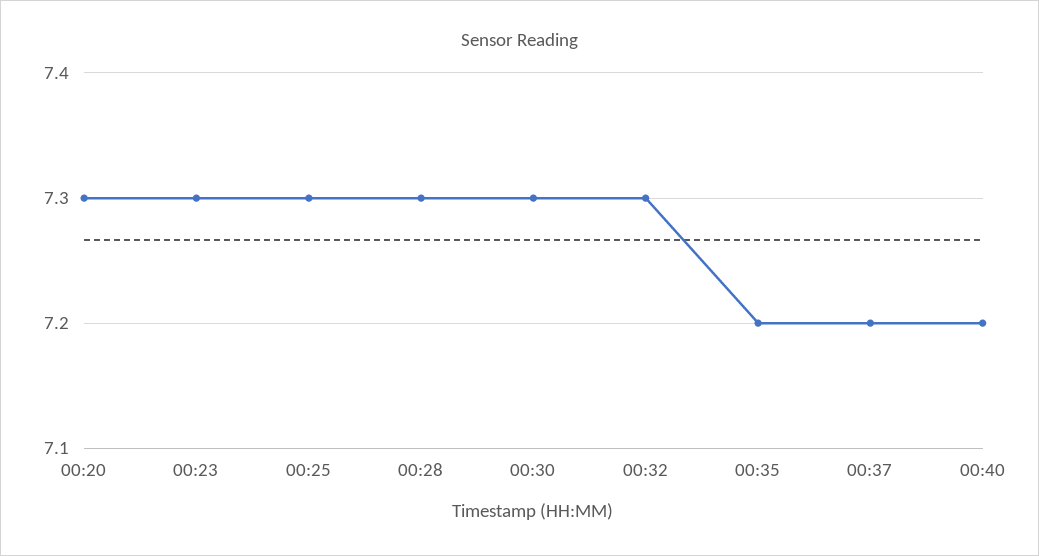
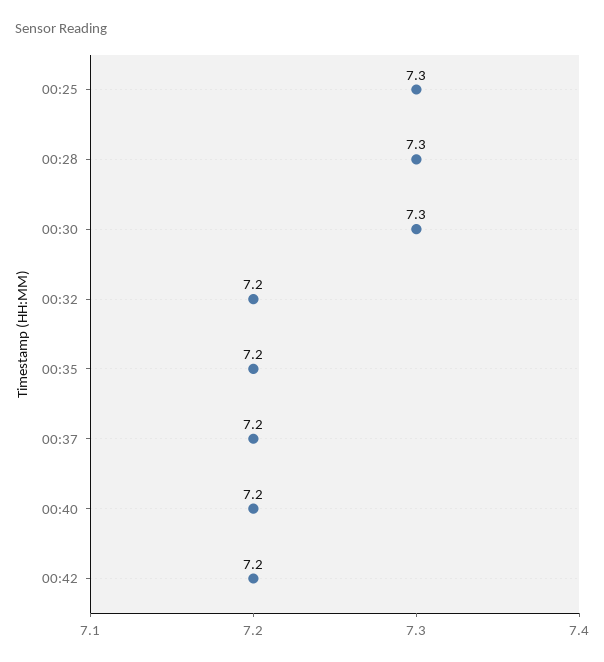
00:20: 7.3 -> none
00:23: 7.3 -> none
00:32: 7.3 -> 7.2
00:42: none -> 7.2

